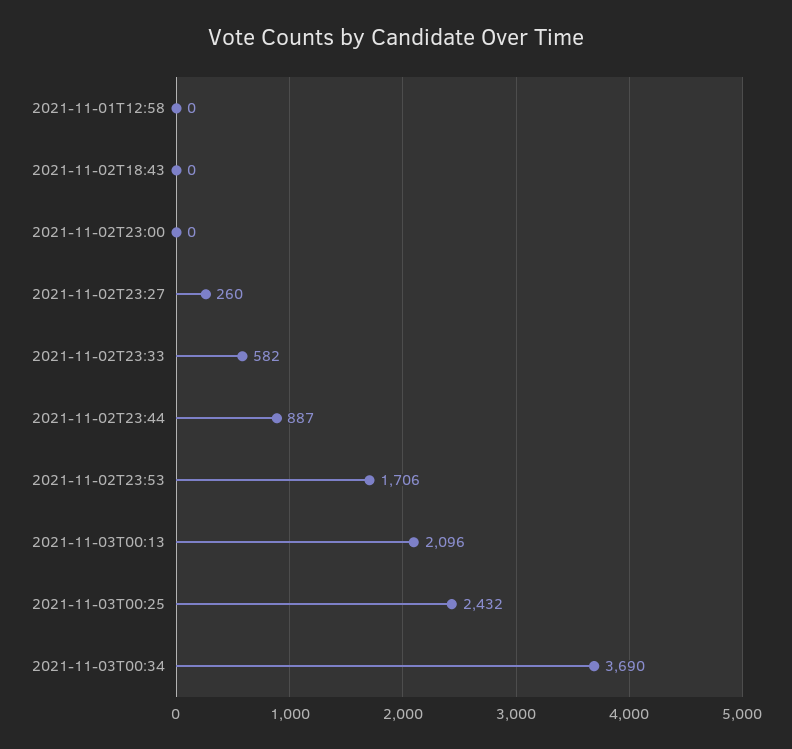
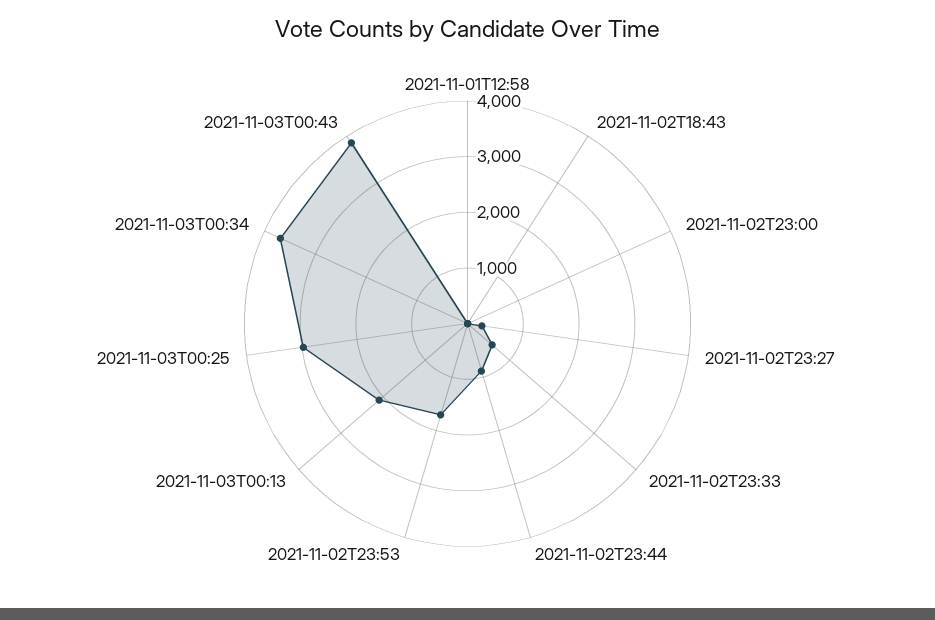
2021-11-03T00:25: 2432 -> 3000
2021-11-03T00:43: none -> 3800

